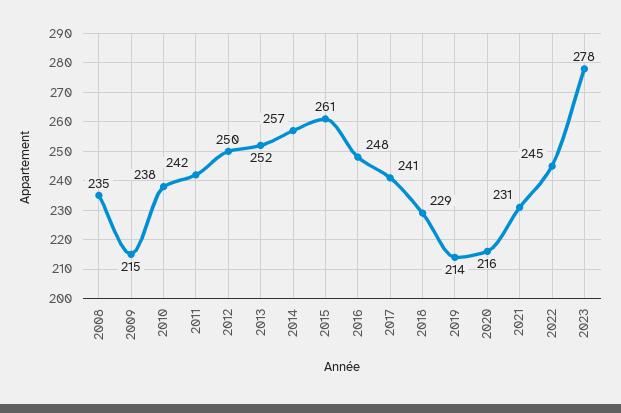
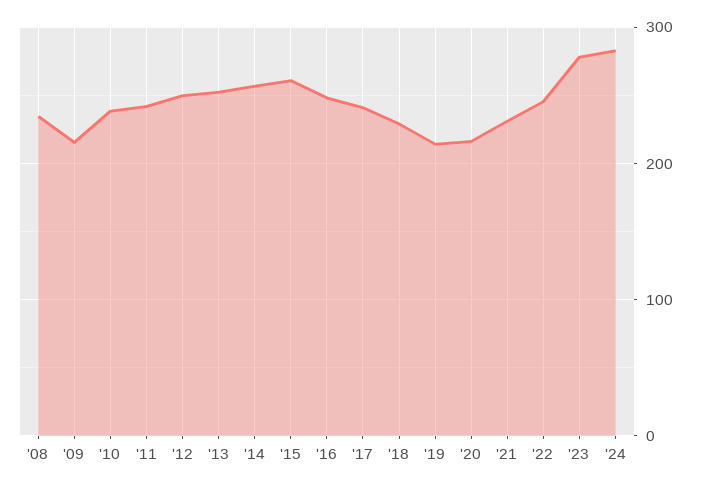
'24: none -> 280

